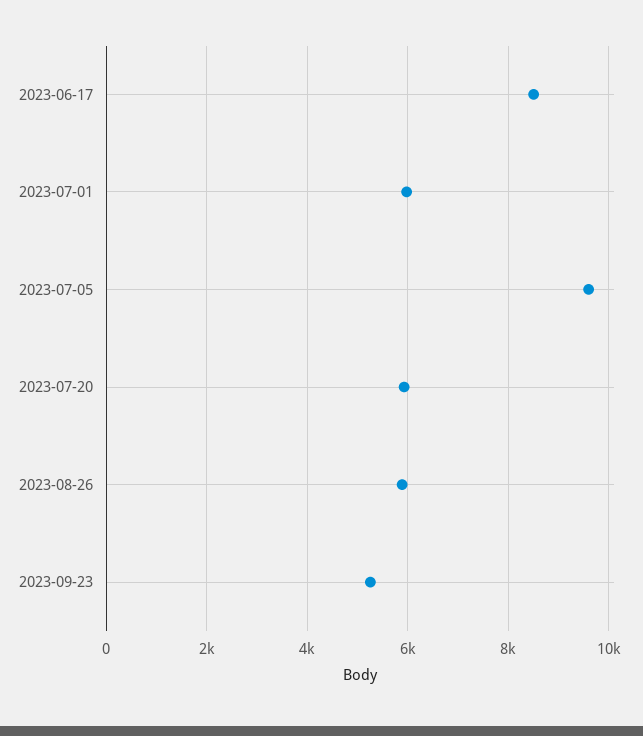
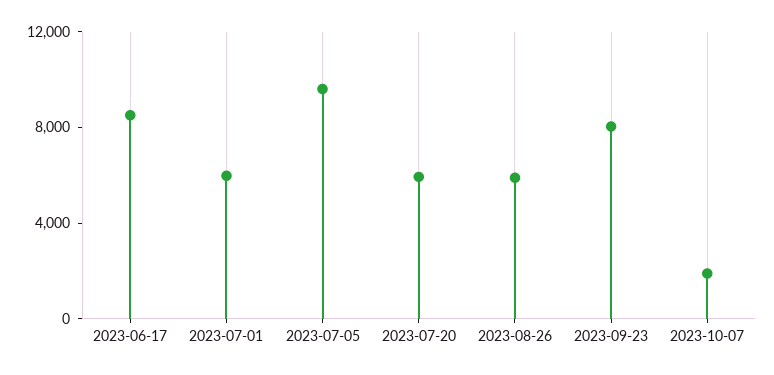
2023-09-23: 5200 -> 8000
2023-10-07: none -> 2000

